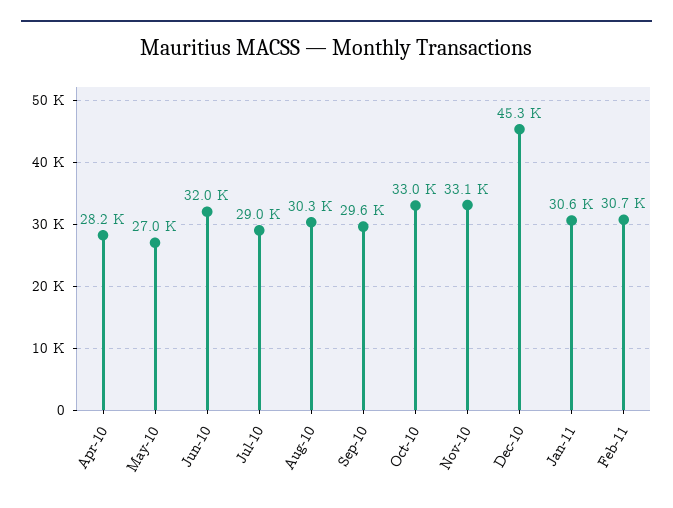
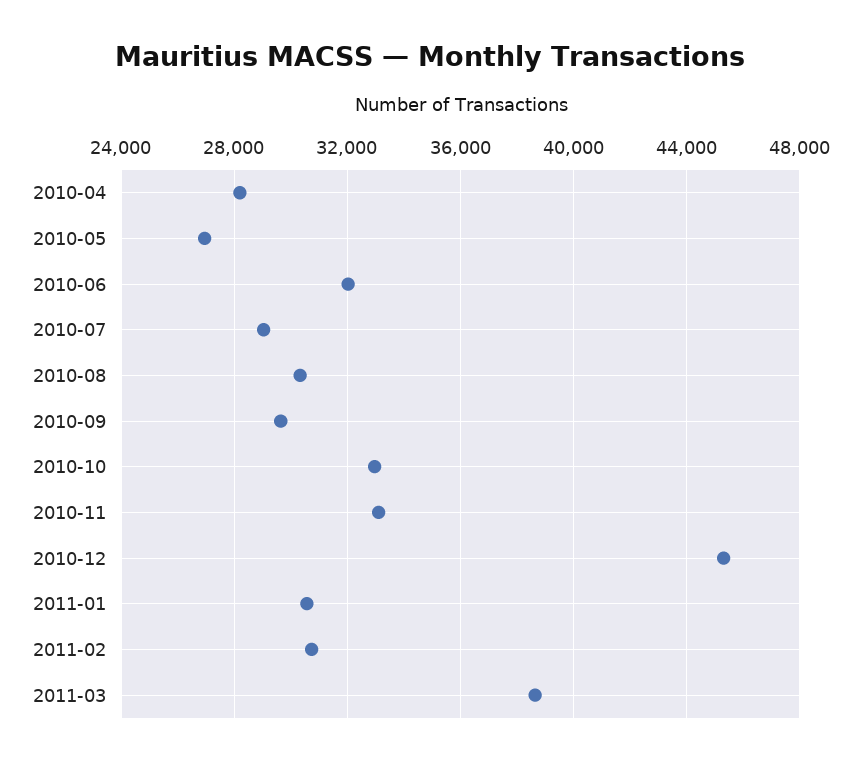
2011-03: none -> 38500

